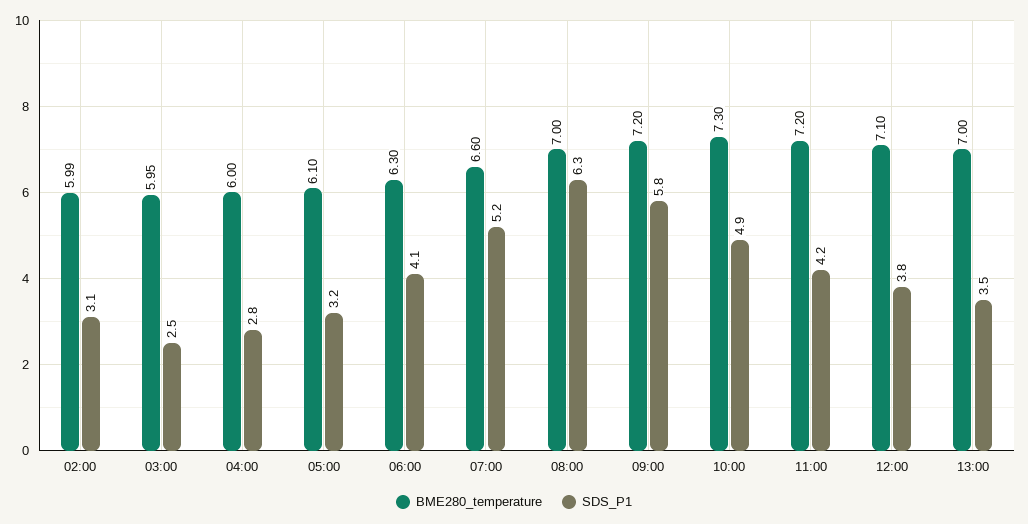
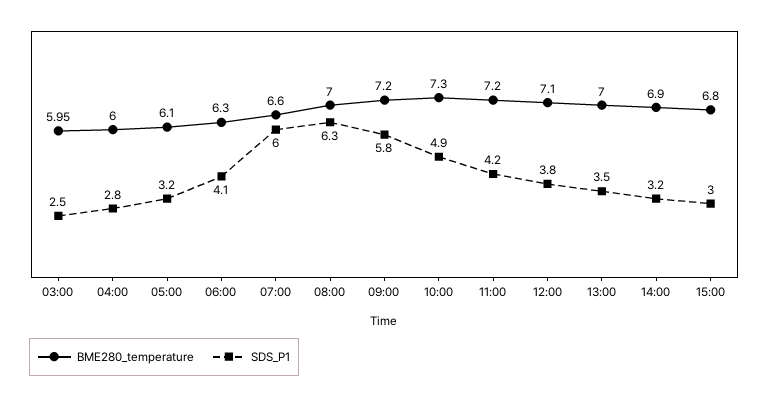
BME280_temperature, 02:00: 5.99 -> none
SDS_P1, 02:00: 3.1 -> none
SDS_P1, 07:00: 5.2 -> 6
BME280_temperature, 14:00: none -> 6.9
SDS_P1, 14:00: none -> 3.2
BME280_temperature, 15:00: none -> 6.8
SDS_P1, 15:00: none -> 3

